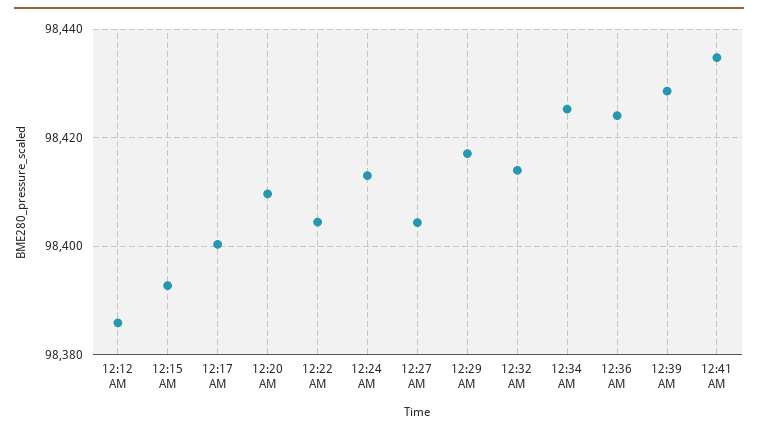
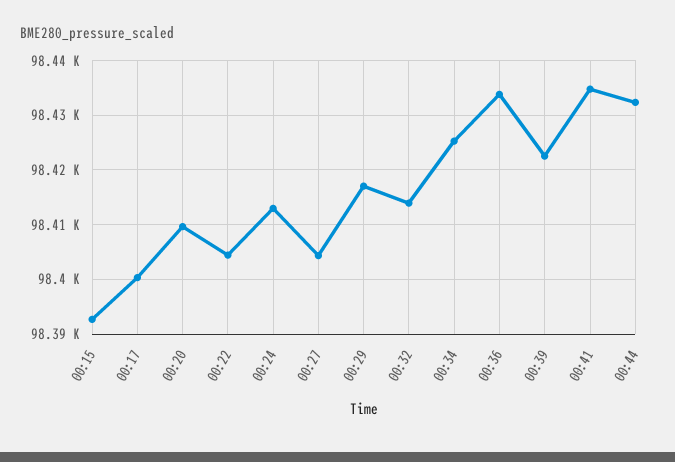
12:12 AM: 98386 -> none
12:36 AM: 98424 -> 98434
12:39 AM: 98428 -> 98422
00:44: none -> 98432

